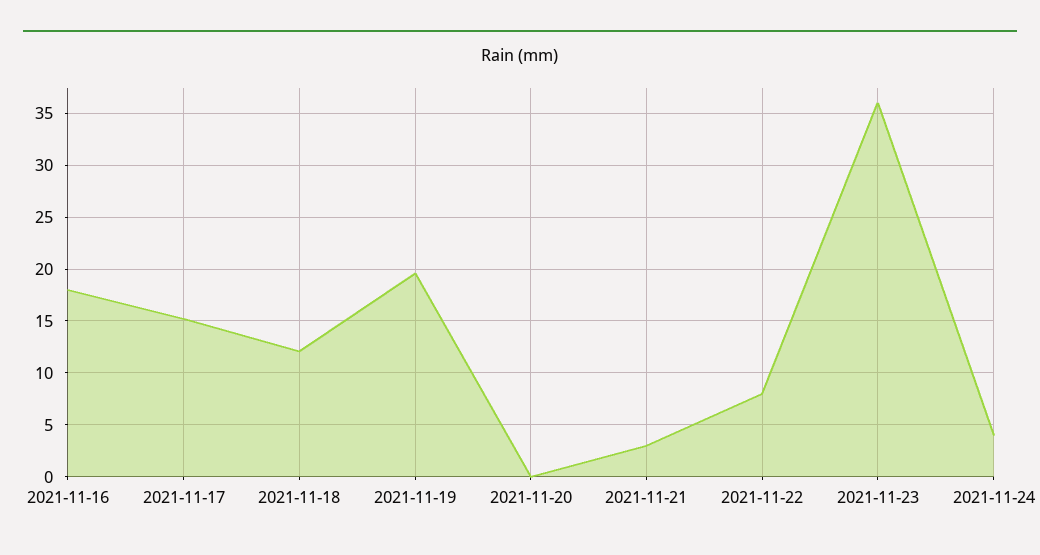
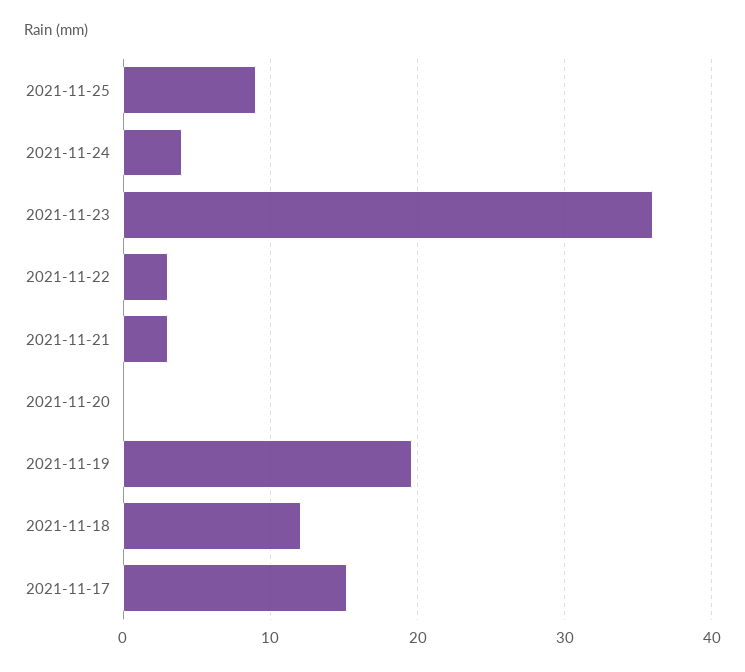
2021-11-16: 18 -> none
2021-11-22: 8 -> 3
2021-11-25: none -> 9

